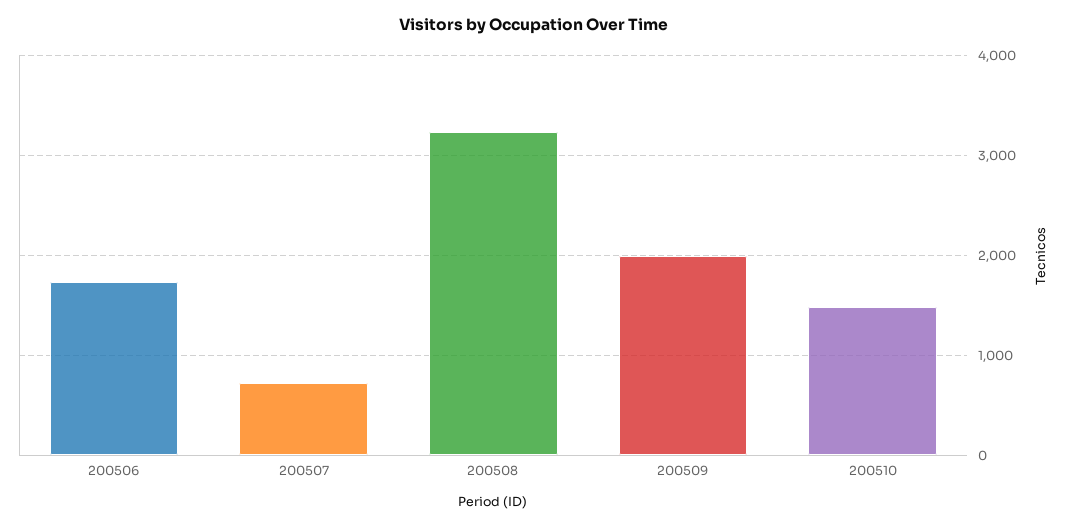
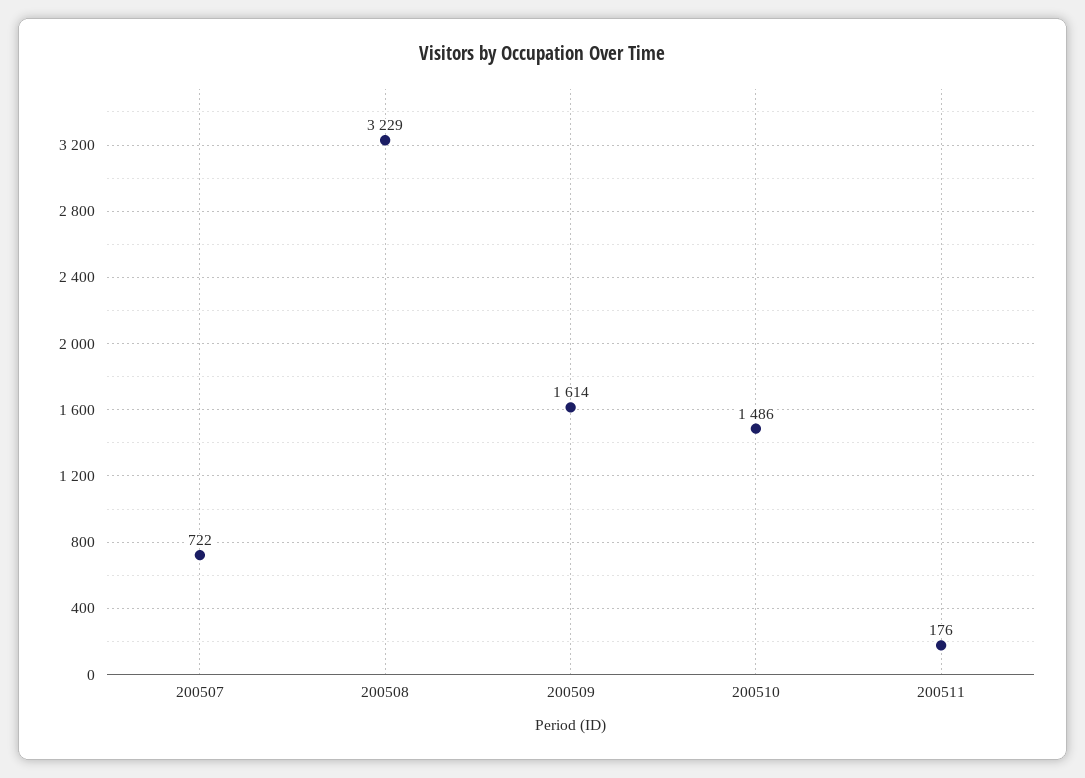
200506: 1700 -> none
200509: 2000 -> 1614
200511: none -> 176

